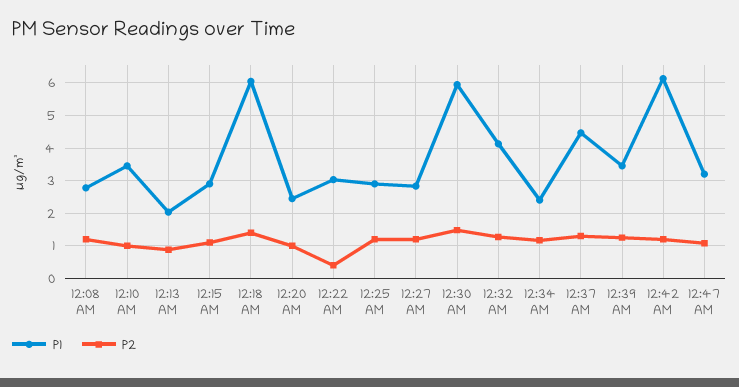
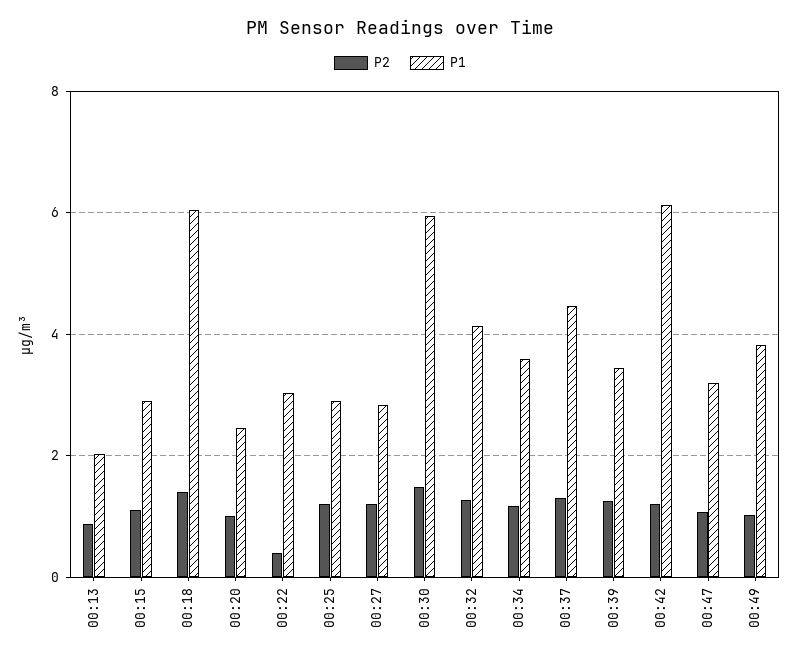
P1, 12:08 AM: 2.8 -> none
P2, 12:08 AM: 1.2 -> none
P1, 12:10 AM: 3.4 -> none
P2, 12:10 AM: 1 -> none
P1, 12:34 AM: 2.4 -> 3.6
P2, 00:49: none -> 1
P1, 00:49: none -> 3.8

